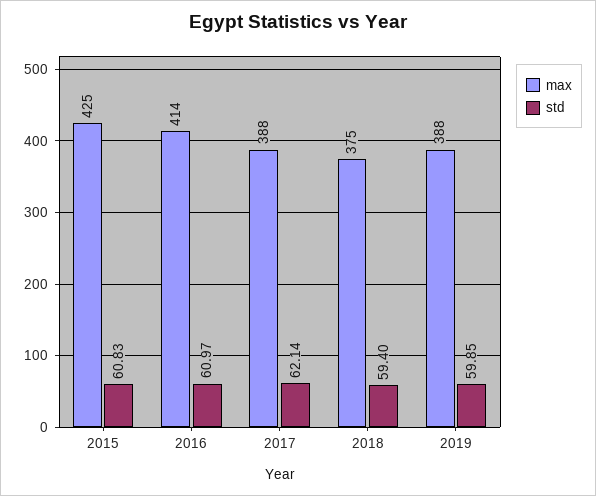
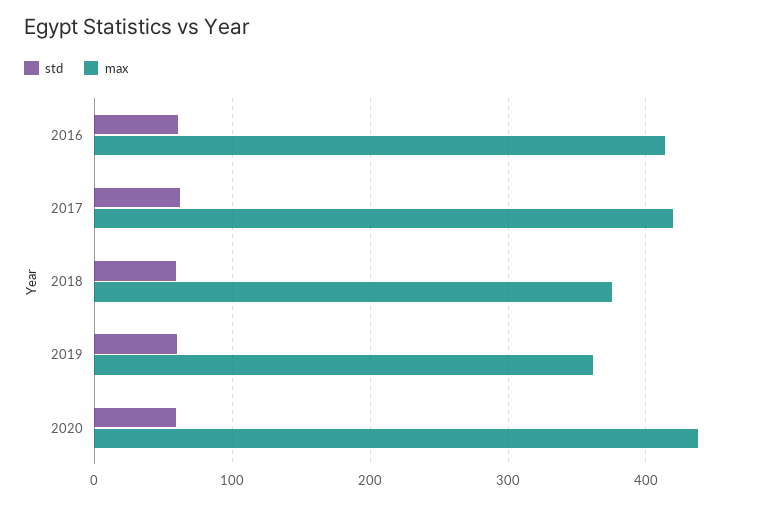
max, 2015: 425 -> none
std, 2015: 60.83 -> none
max, 2017: 388 -> 420
max, 2019: 388 -> 360
std, 2020: none -> 60
max, 2020: none -> 440

